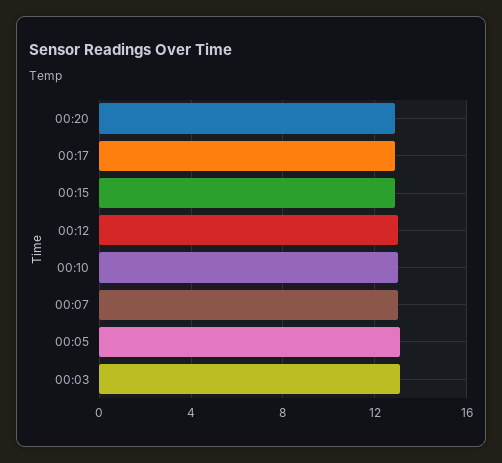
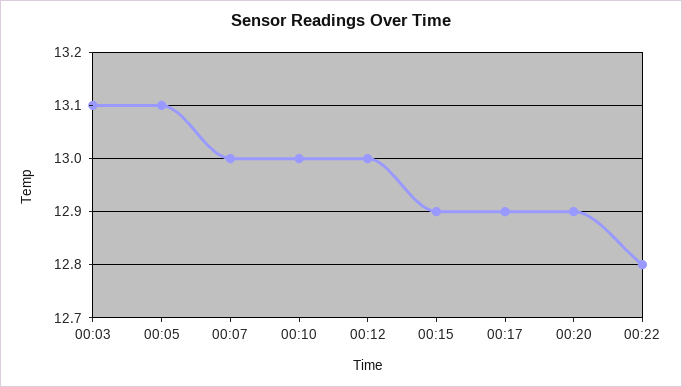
00:22: none -> 12.8

